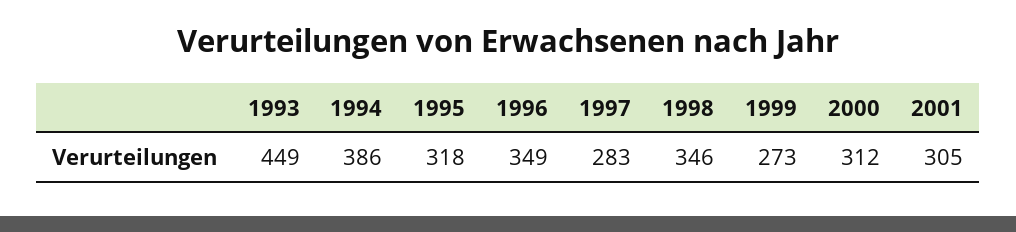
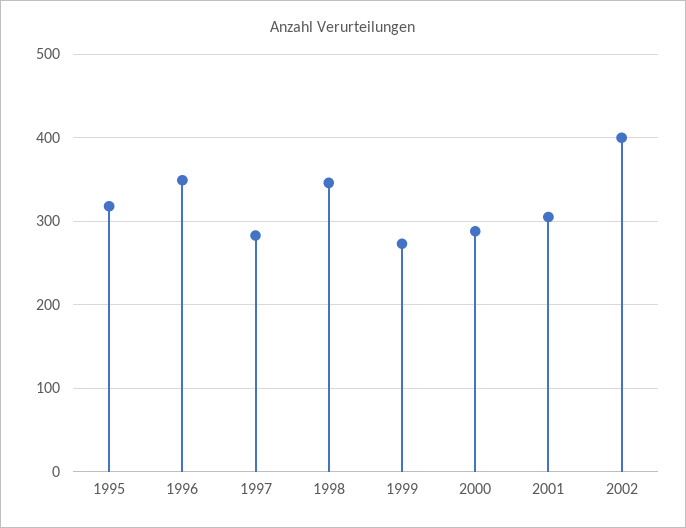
1993: 449 -> none
1994: 386 -> none
2000: 312 -> 290
2002: none -> 400

